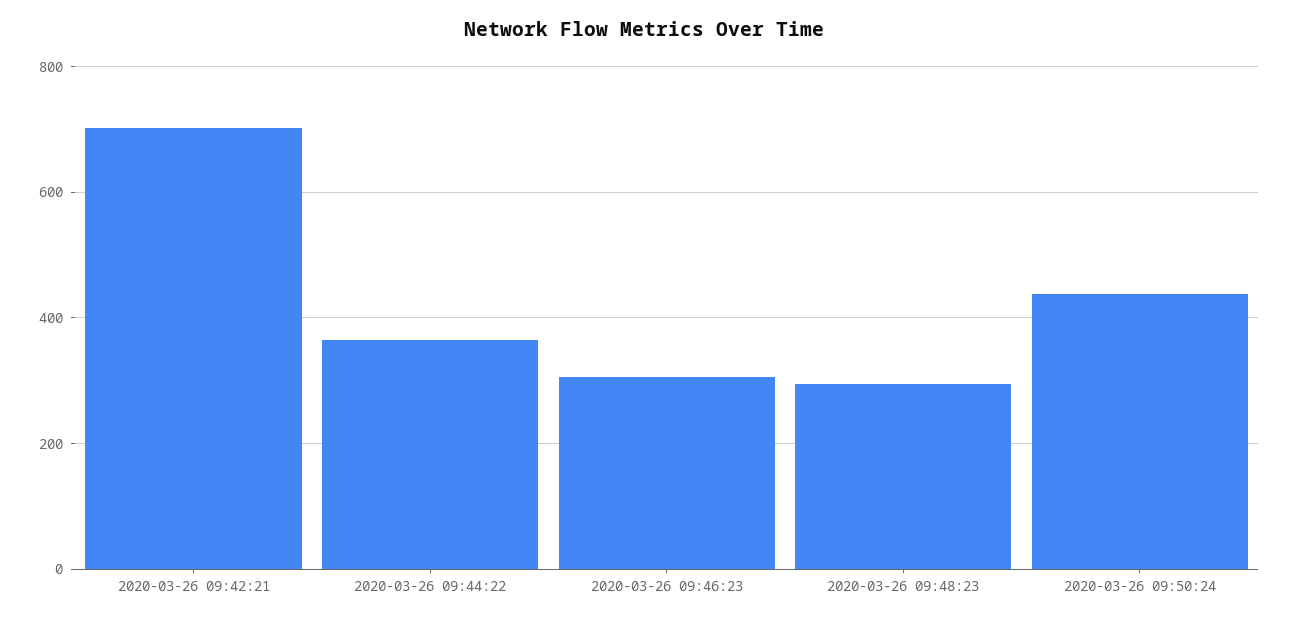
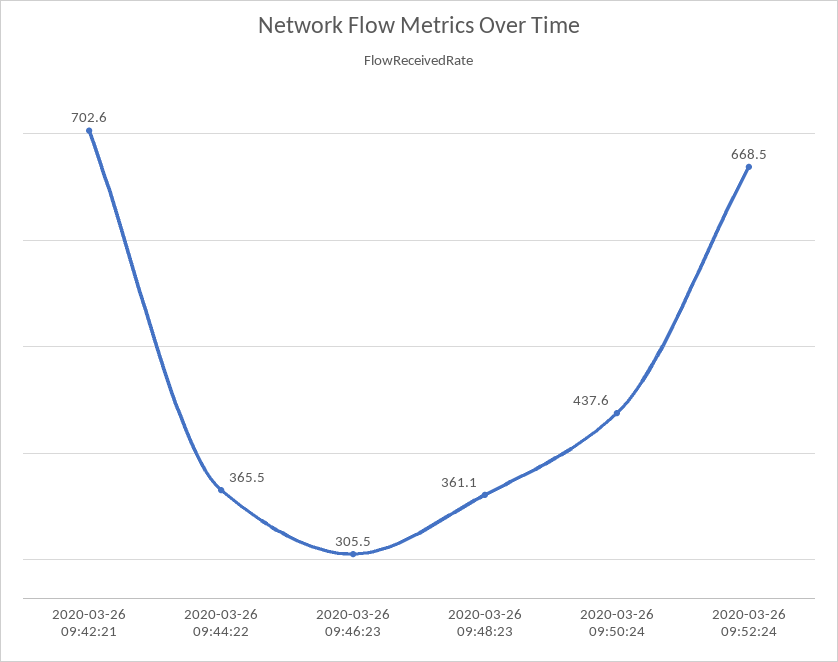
2020-03-26 09:48:23: 300 -> 361.1
2020-03-26 09:52:24: none -> 668.5

